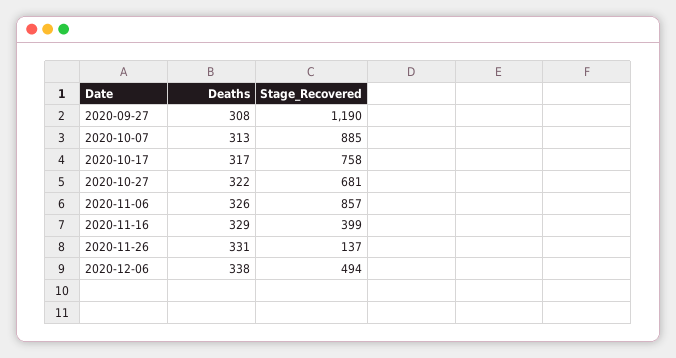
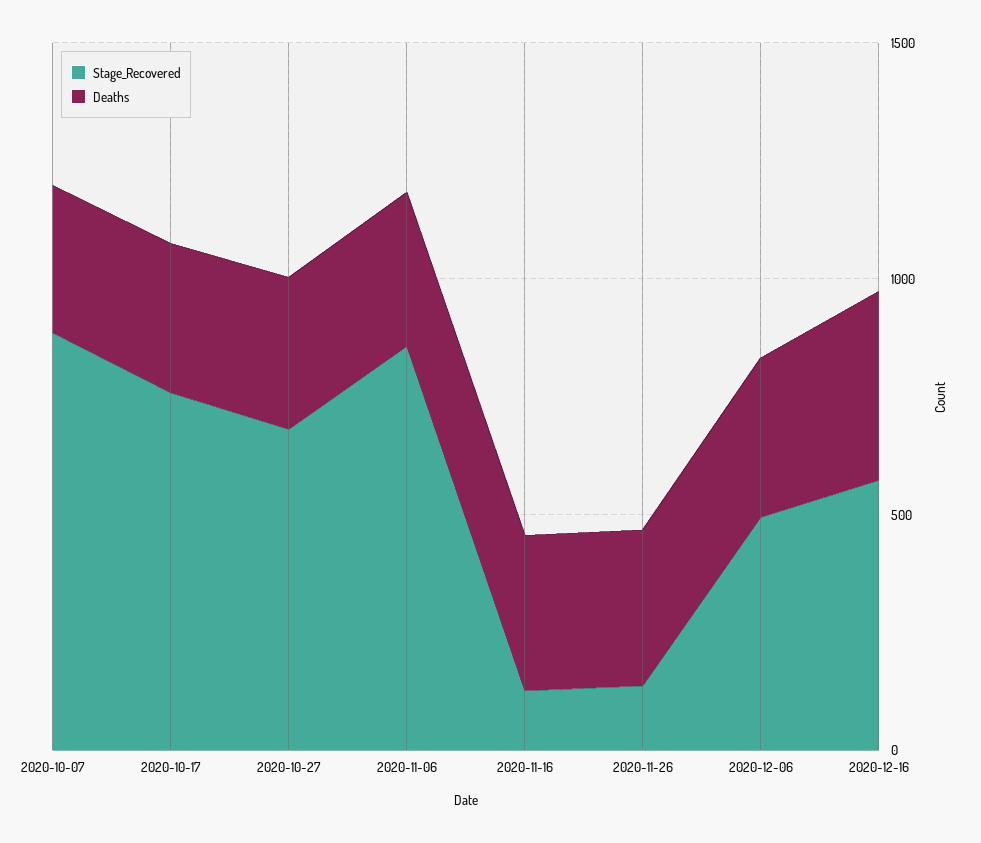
Deaths, 2020-09-27: 308 -> none
Stage_Recovered, 2020-09-27: 1190 -> none
Stage_Recovered, 2020-11-16: 399 -> 100
Stage_Recovered, 2020-12-16: none -> 600
Deaths, 2020-12-16: none -> 400

